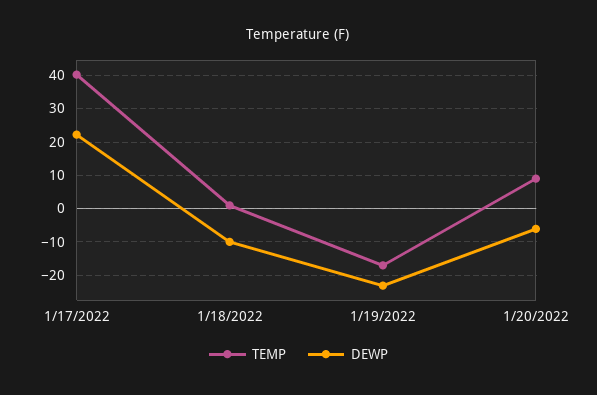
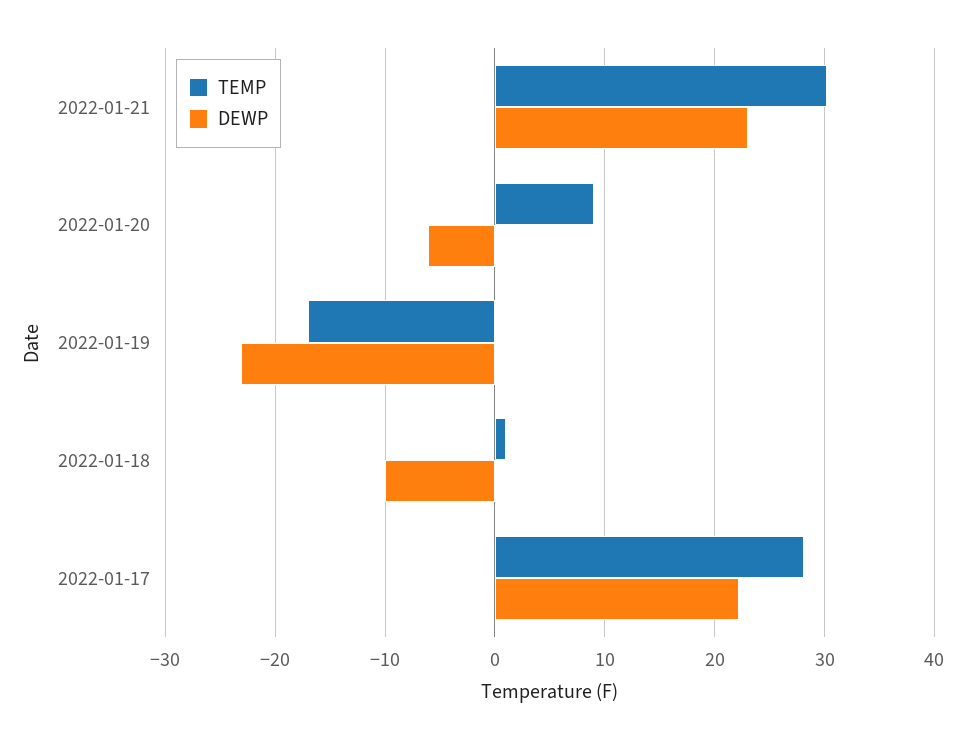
TEMP, 1/17/2022: 40 -> 28
TEMP, 2022-01-21: none -> 30
DEWP, 2022-01-21: none -> 23

